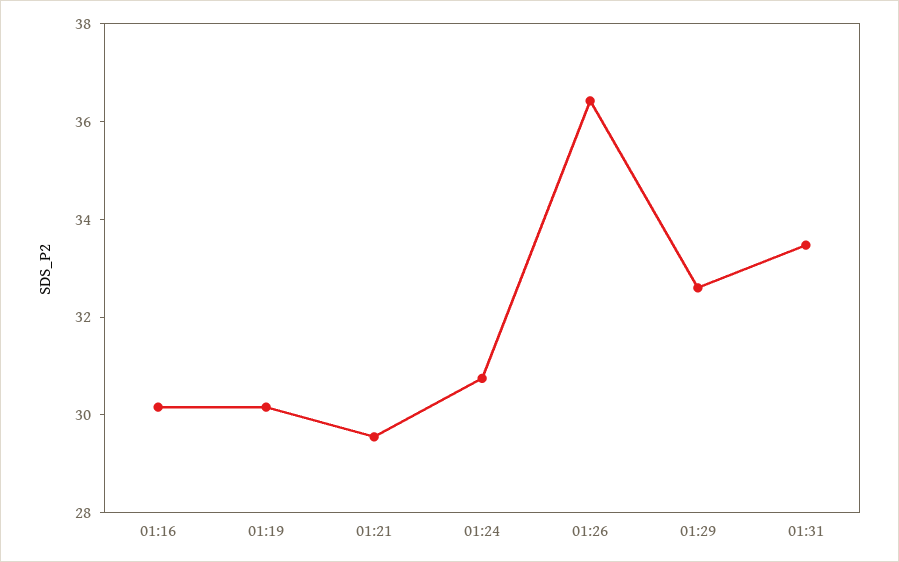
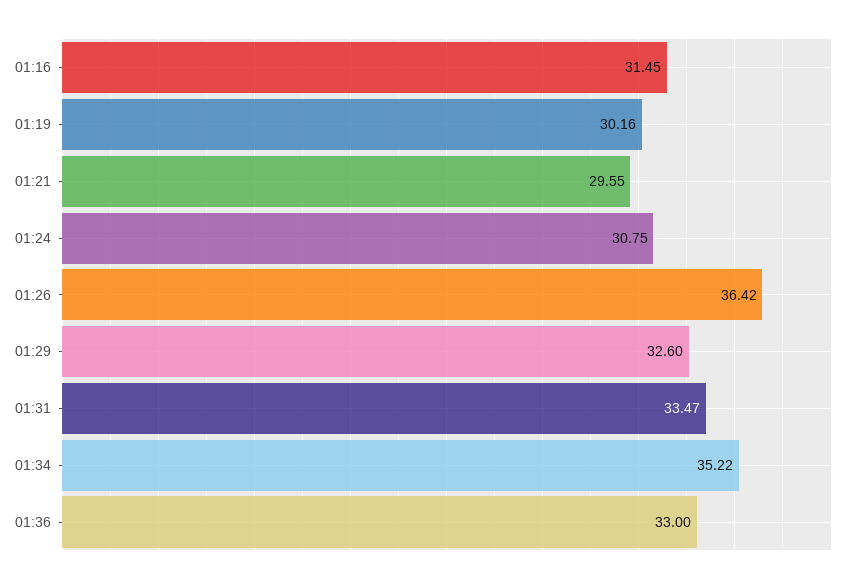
01:16: 30 -> 31.45
01:34: none -> 35.22
01:36: none -> 33

